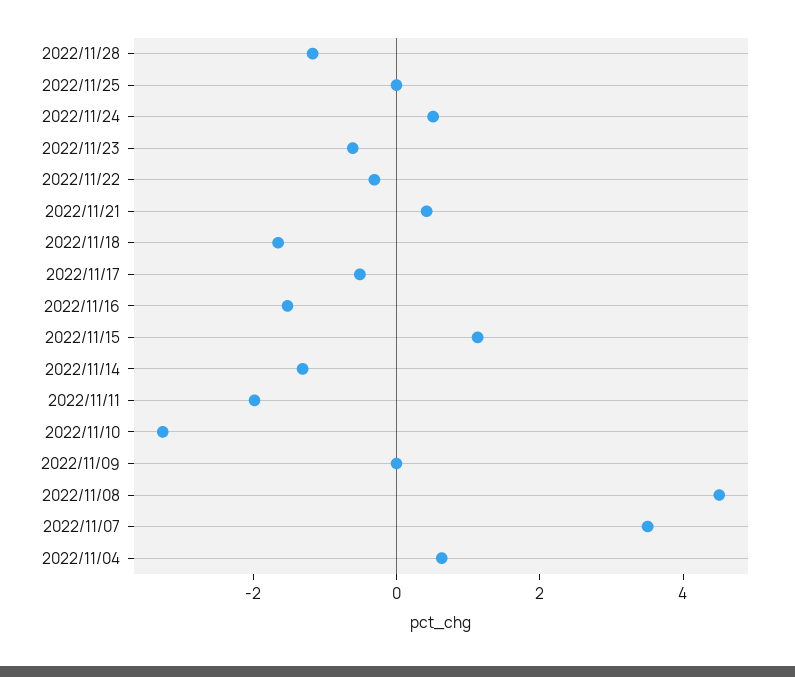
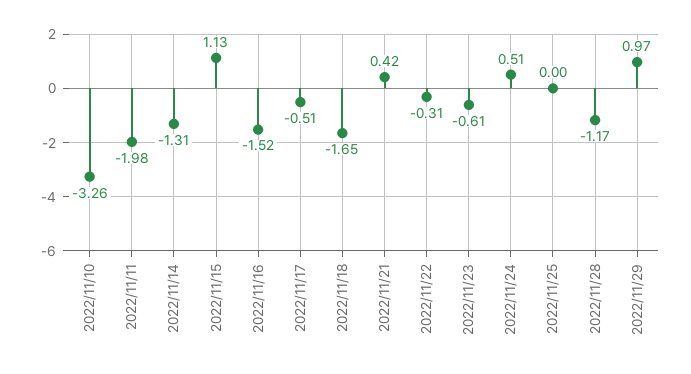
2022/11/09: 0 -> none
2022/11/08: 4.5 -> none
2022/11/07: 3.5 -> none
2022/11/04: 0.5 -> none
2022/11/29: none -> 0.97

